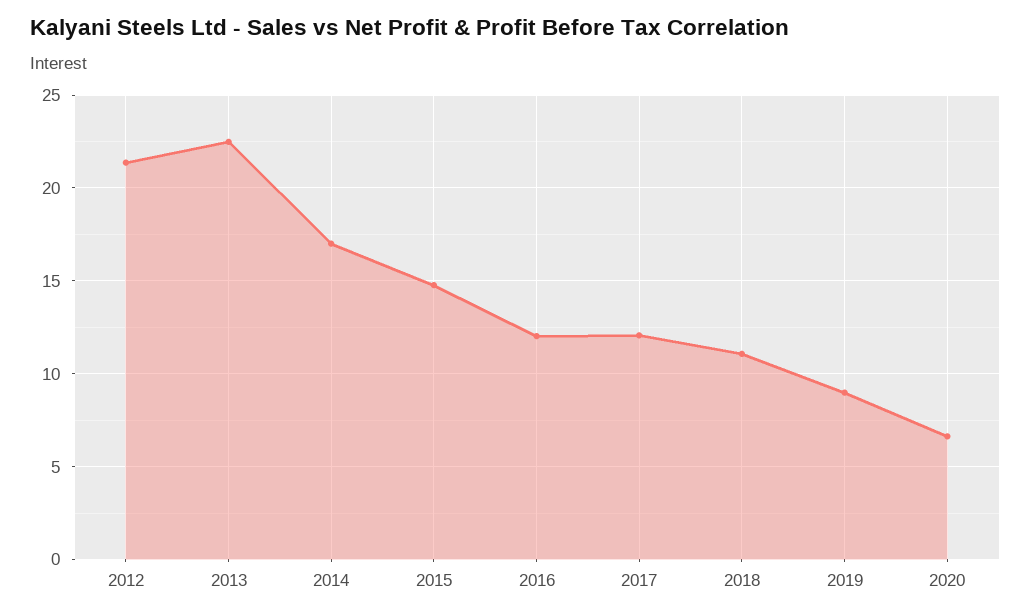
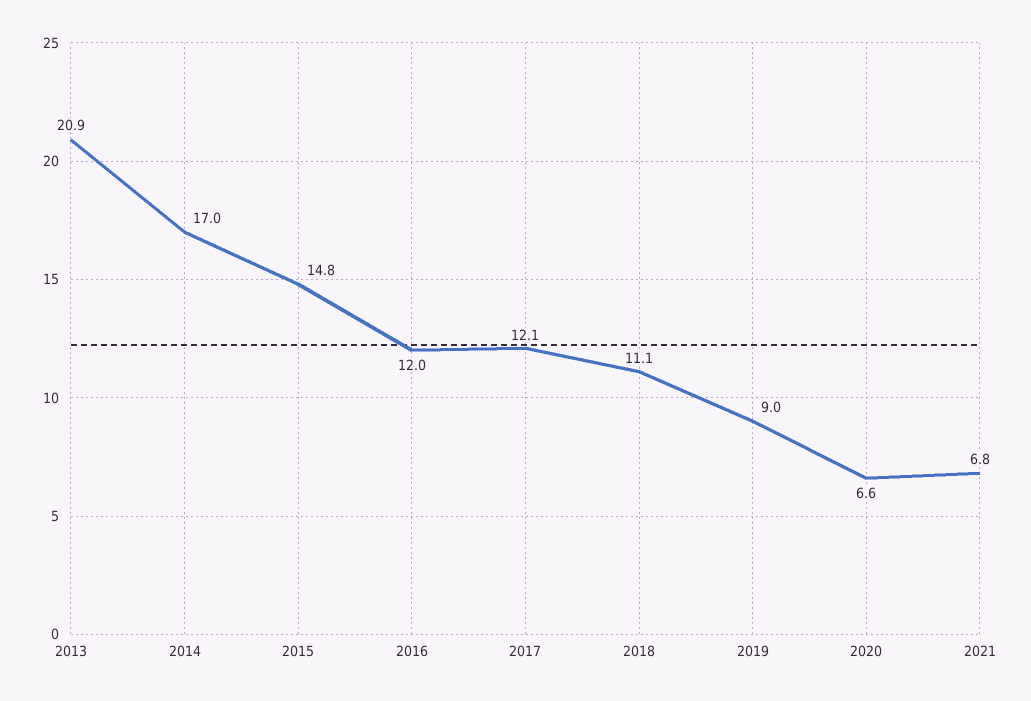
2012: 21.5 -> none
2013: 22.5 -> 20.9
2021: none -> 6.8

